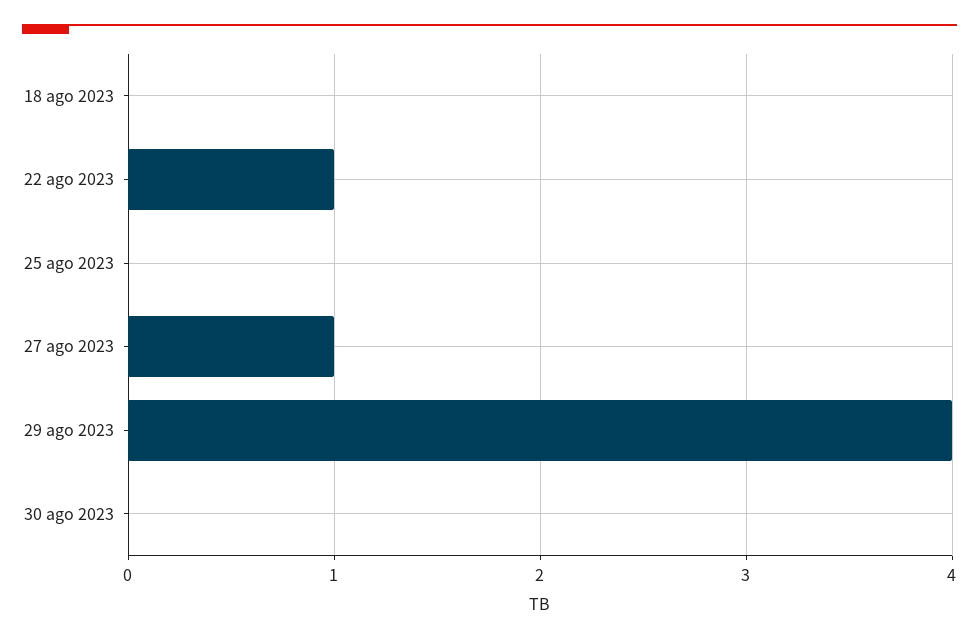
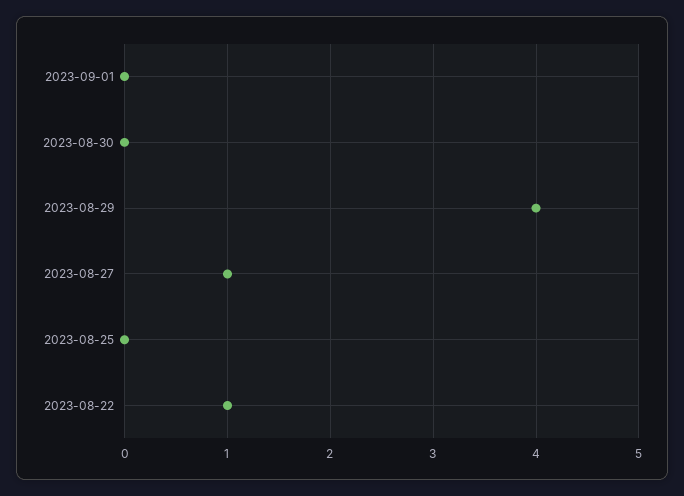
18 ago 2023: 0 -> none
2023-09-01: none -> 0

